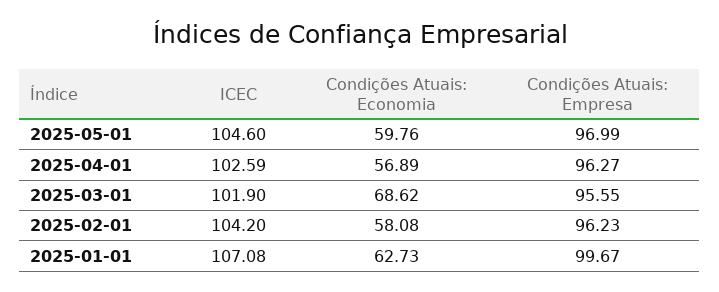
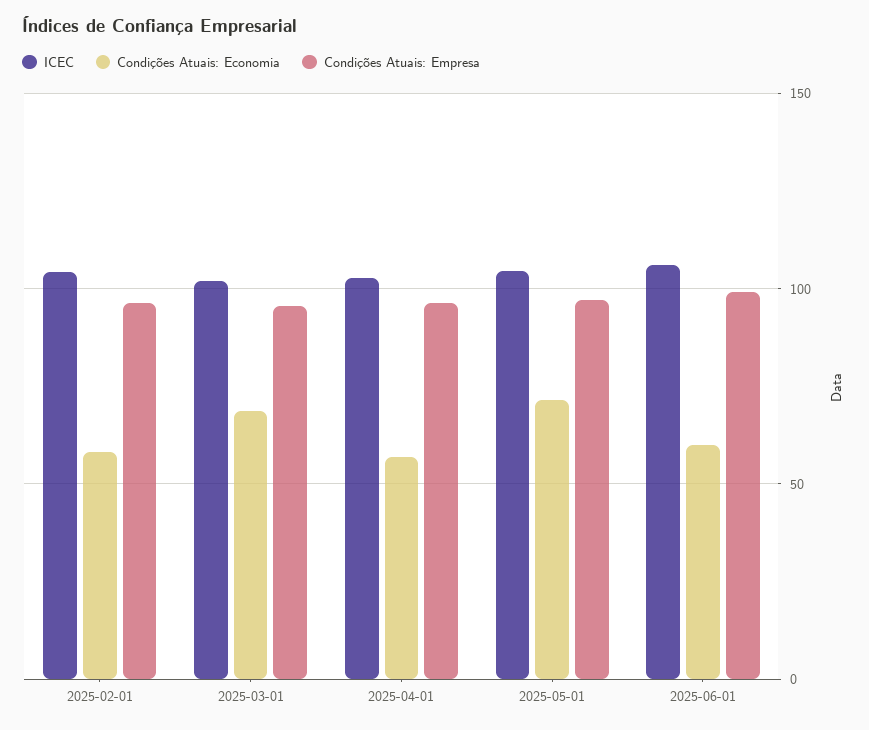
Condições Atuais: Economia, 2025-05-01: 59.76 -> 70
ICEC, 2025-01-01: 107.08 -> none
Condições Atuais: Economia, 2025-01-01: 62.73 -> none
Condições Atuais: Empresa, 2025-01-01: 99.67 -> none
ICEC, 2025-06-01: none -> 105
Condições Atuais: Economia, 2025-06-01: none -> 60
Condições Atuais: Empresa, 2025-06-01: none -> 100

